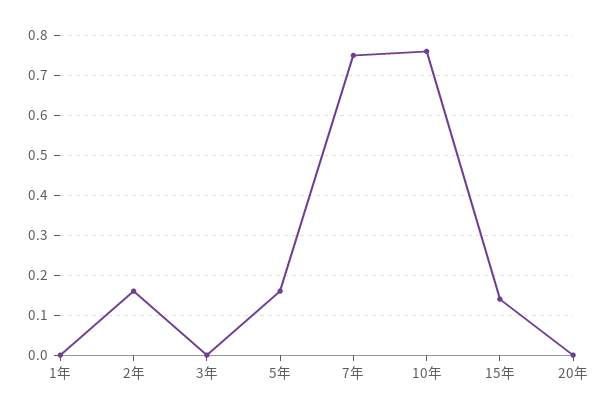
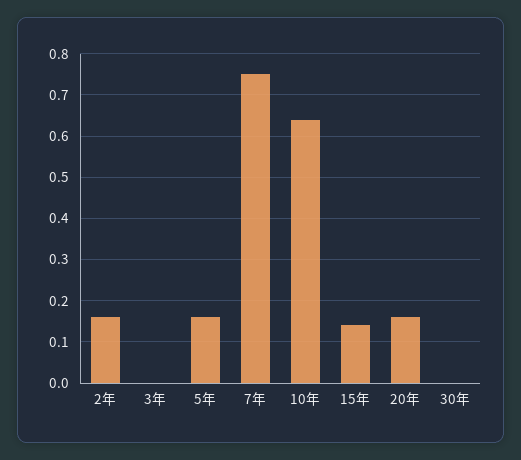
1年: 0 -> none
10年: 0.75 -> 0.65
20年: 0 -> 0.15
30年: none -> 0

